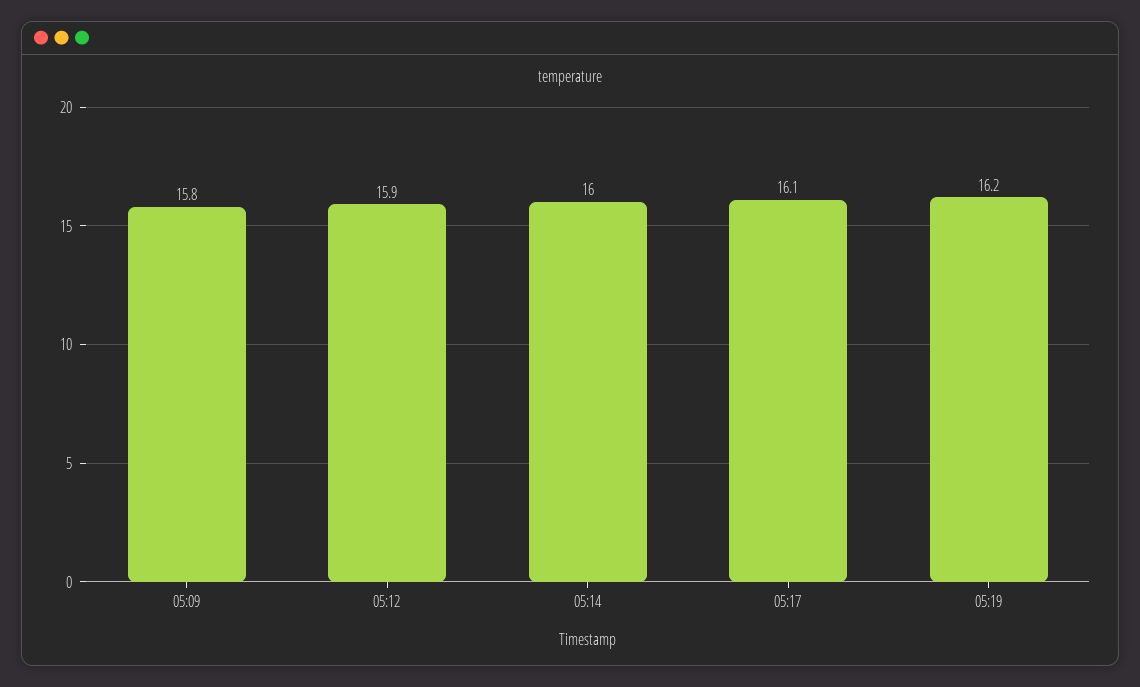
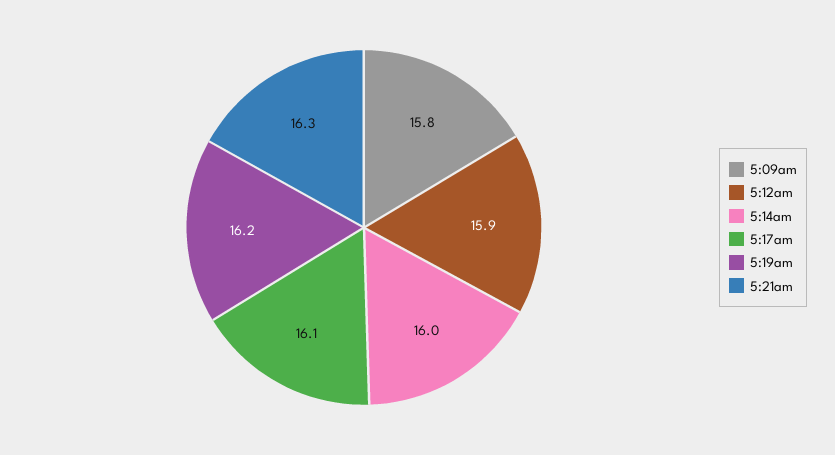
5:21am: none -> 16.3

